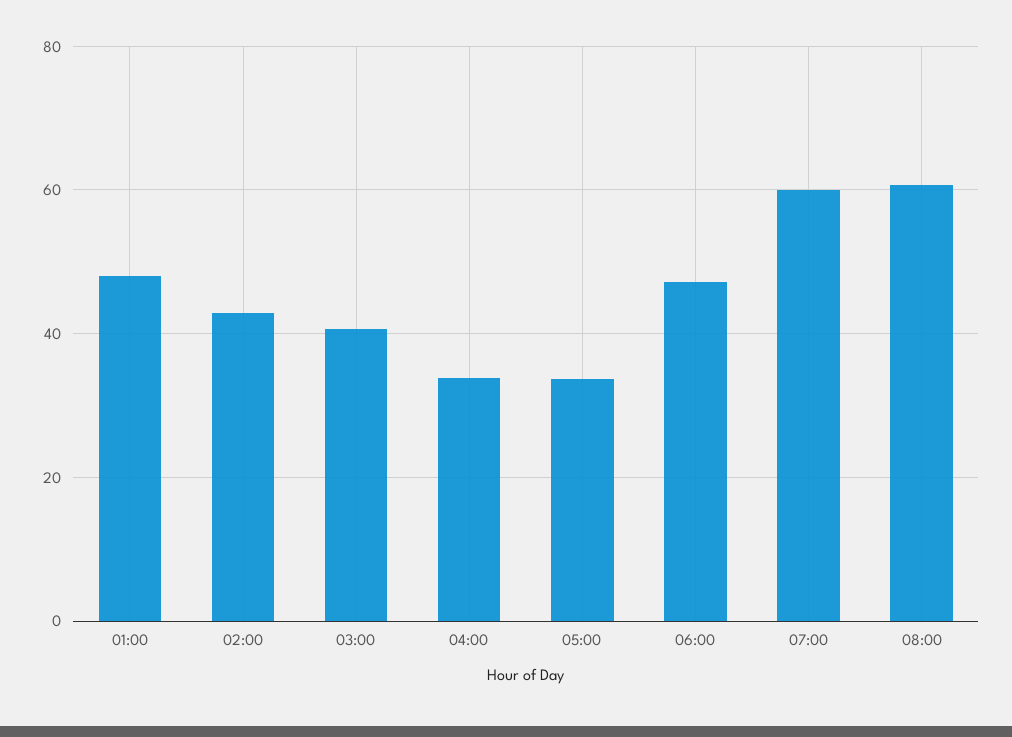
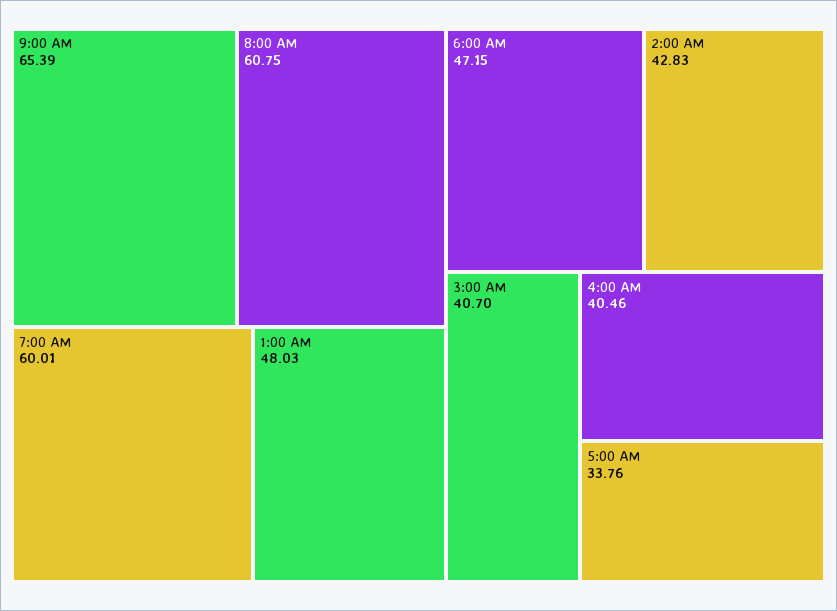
04:00: 34 -> 40.46
9:00 AM: none -> 65.39

